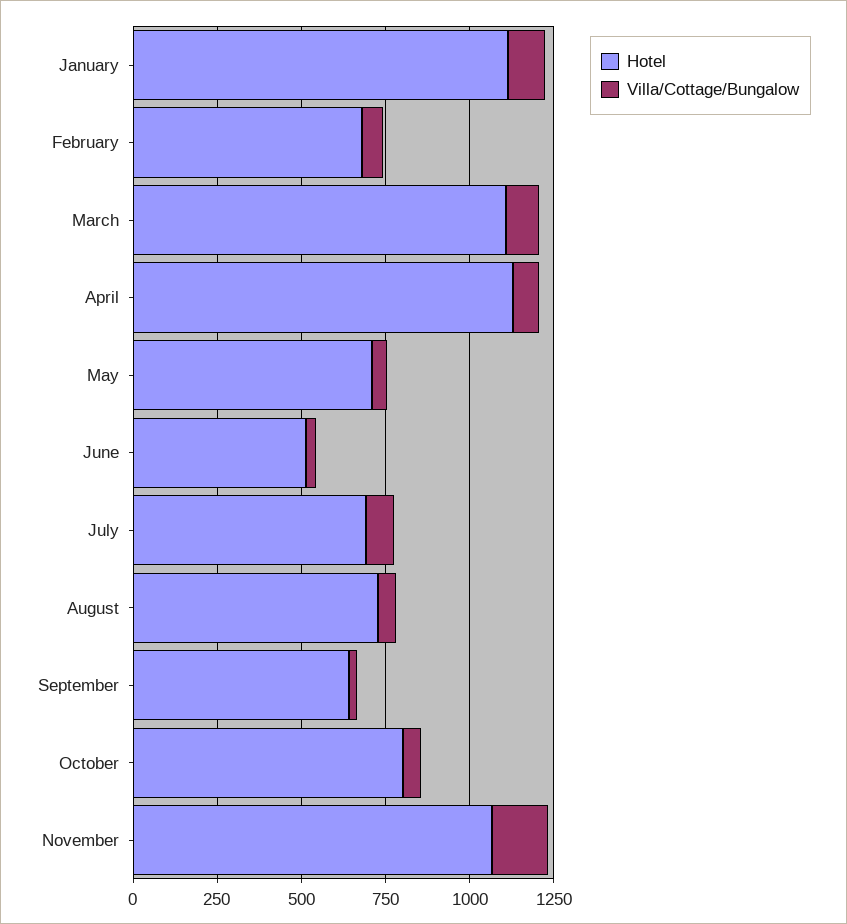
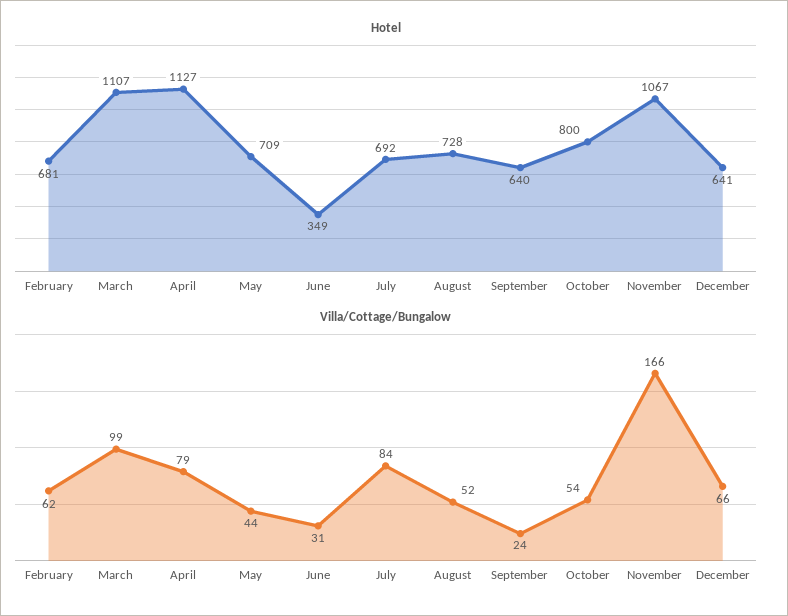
Hotel, January: 1100 -> none
Villa/Cottage/Bungalow, January: 100 -> none
Hotel, June: 500 -> 349
Hotel, December: none -> 641
Villa/Cottage/Bungalow, December: none -> 66

